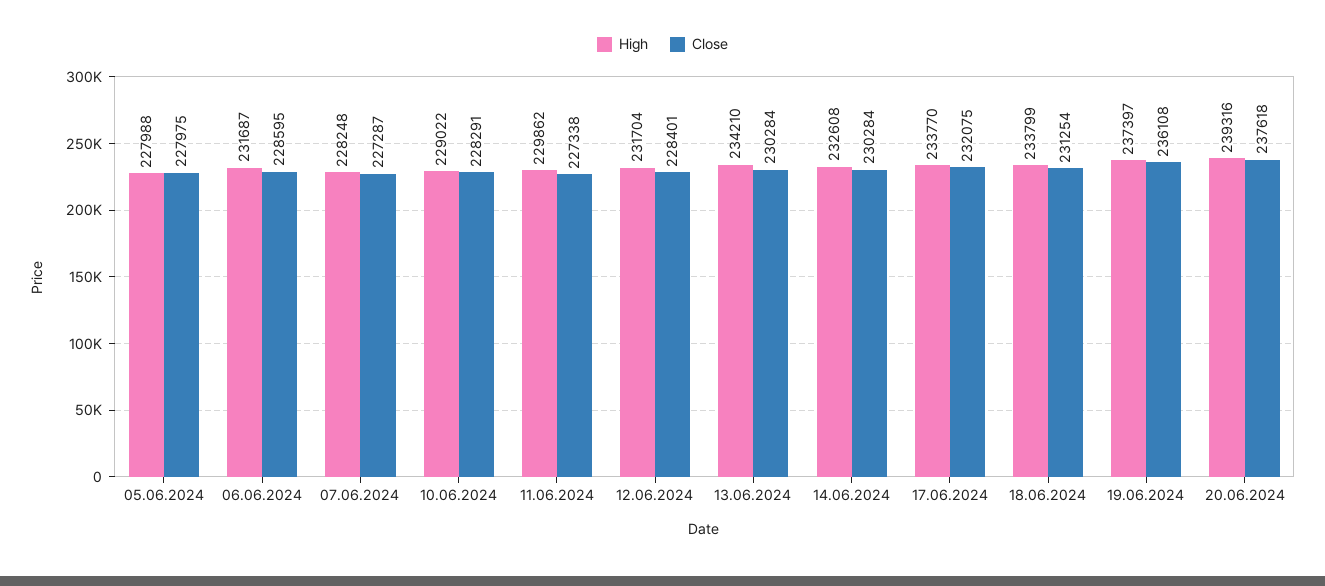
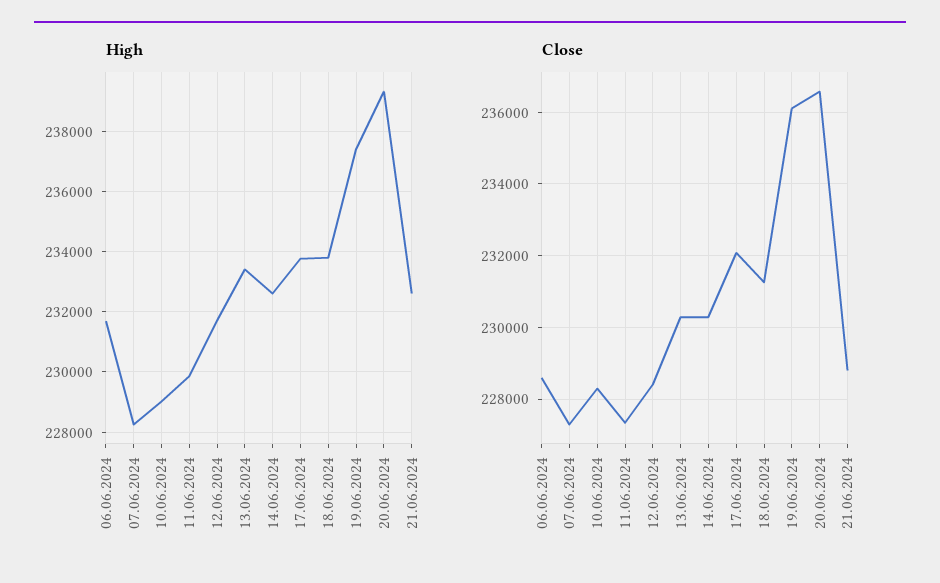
High, 05.06.2024: 227988 -> none
Close, 05.06.2024: 227975 -> none
High, 13.06.2024: 234210 -> 233400
Close, 20.06.2024: 237618 -> 236600
High, 21.06.2024: none -> 232600
Close, 21.06.2024: none -> 228800

